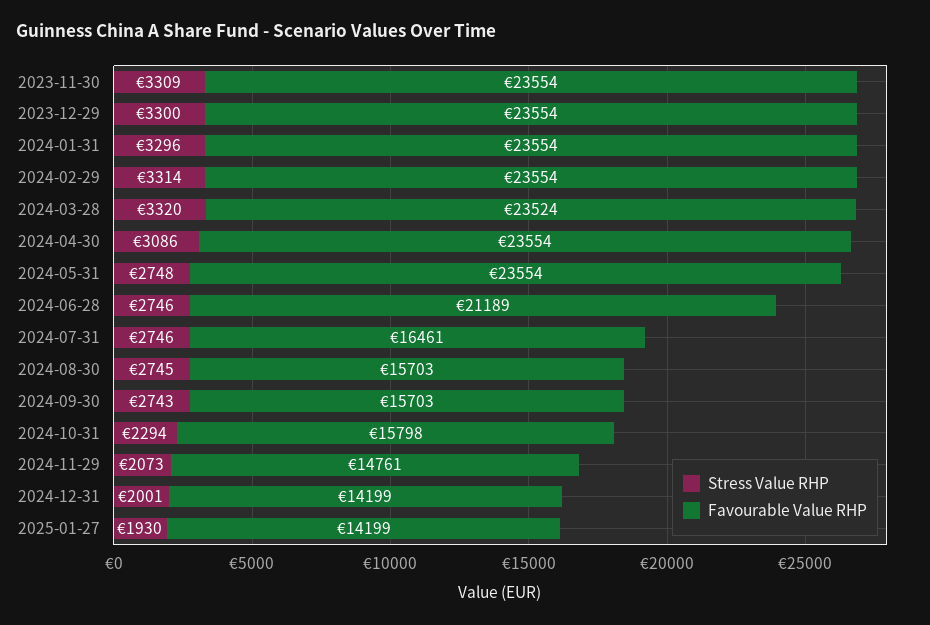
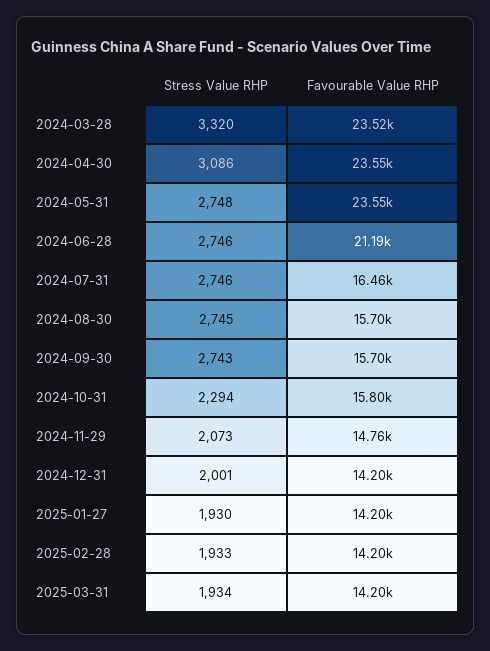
Stress Value RHP, 2023-11-30: 3309 -> none
Favourable Value RHP, 2023-11-30: 23554 -> none
Stress Value RHP, 2023-12-29: 3300 -> none
Favourable Value RHP, 2023-12-29: 23554 -> none
Stress Value RHP, 2024-01-31: 3296 -> none
Favourable Value RHP, 2024-01-31: 23554 -> none
Stress Value RHP, 2024-02-29: 3314 -> none
Favourable Value RHP, 2024-02-29: 23554 -> none
Stress Value RHP, 2025-02-28: none -> 1933
Favourable Value RHP, 2025-02-28: none -> 14200
Stress Value RHP, 2025-03-31: none -> 1934
Favourable Value RHP, 2025-03-31: none -> 14200

